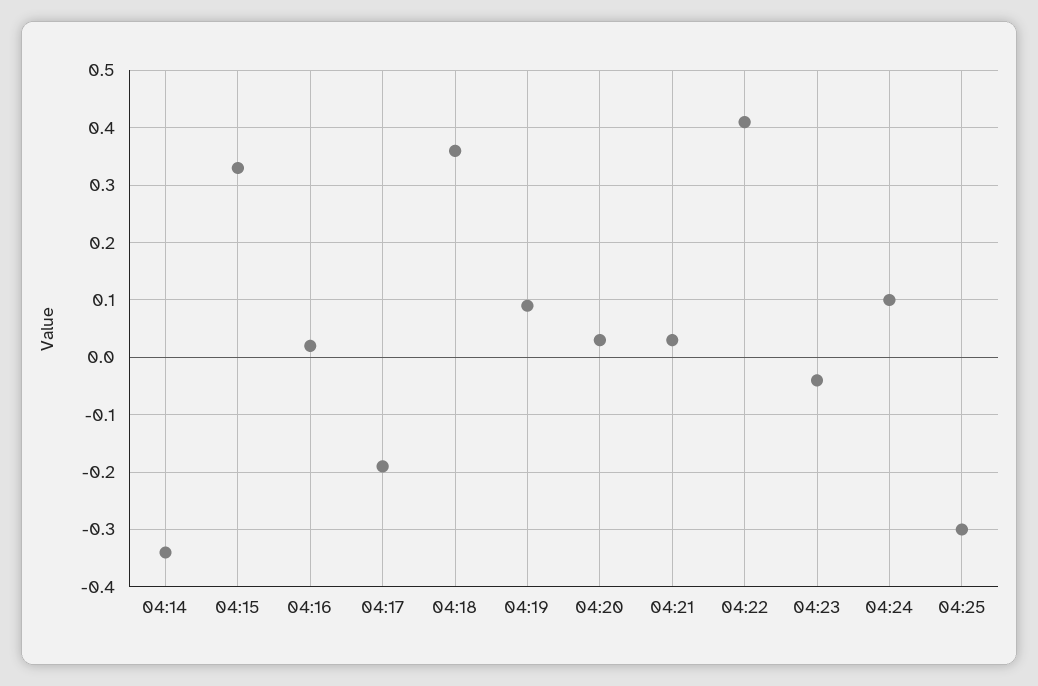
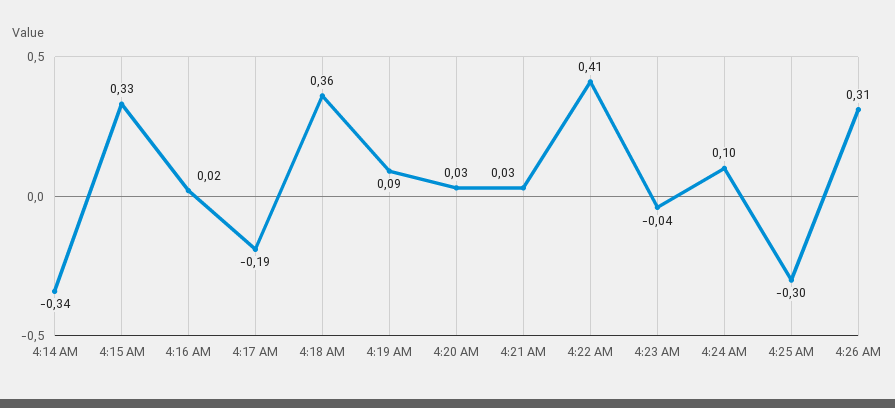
4:26 AM: none -> 0.31

